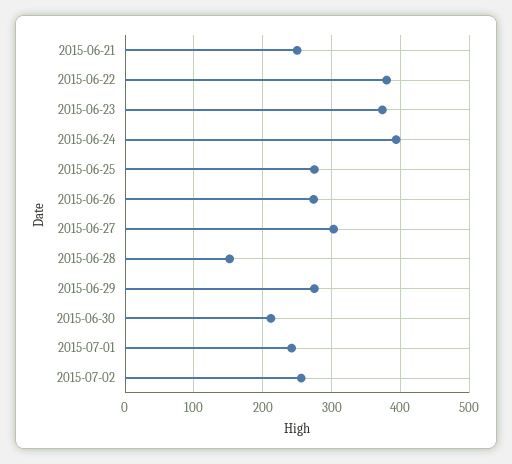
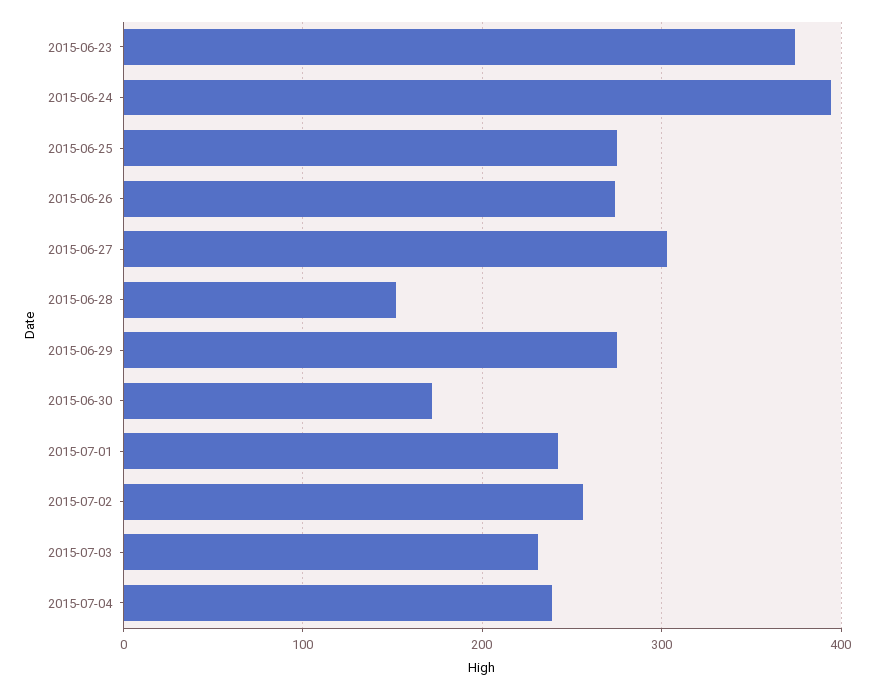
2015-06-21: 250 -> none
2015-06-22: 380 -> none
2015-06-30: 210 -> 170
2015-07-03: none -> 230
2015-07-04: none -> 240

